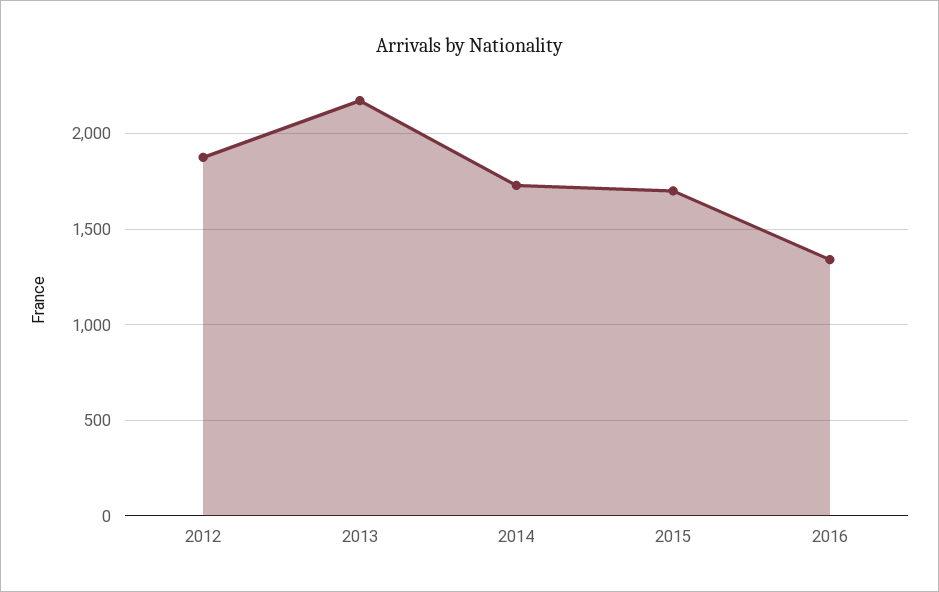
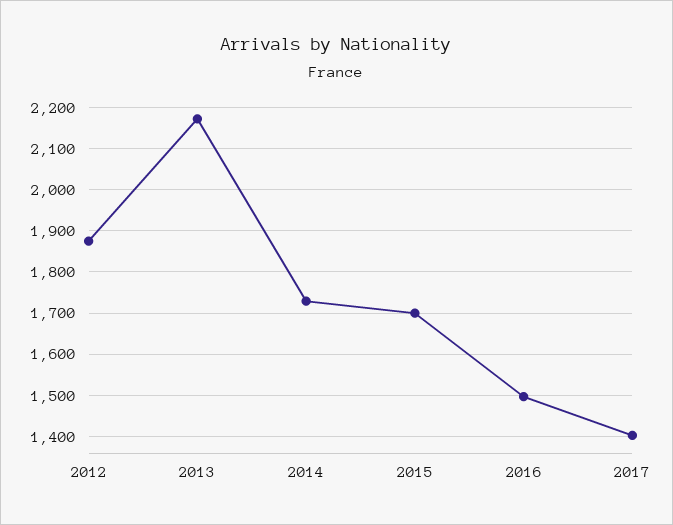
2016: 1350 -> 1500
2017: none -> 1400

